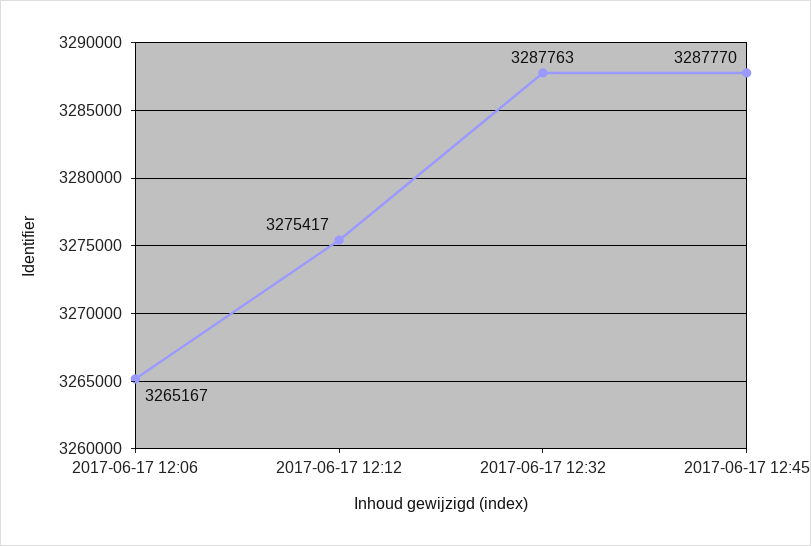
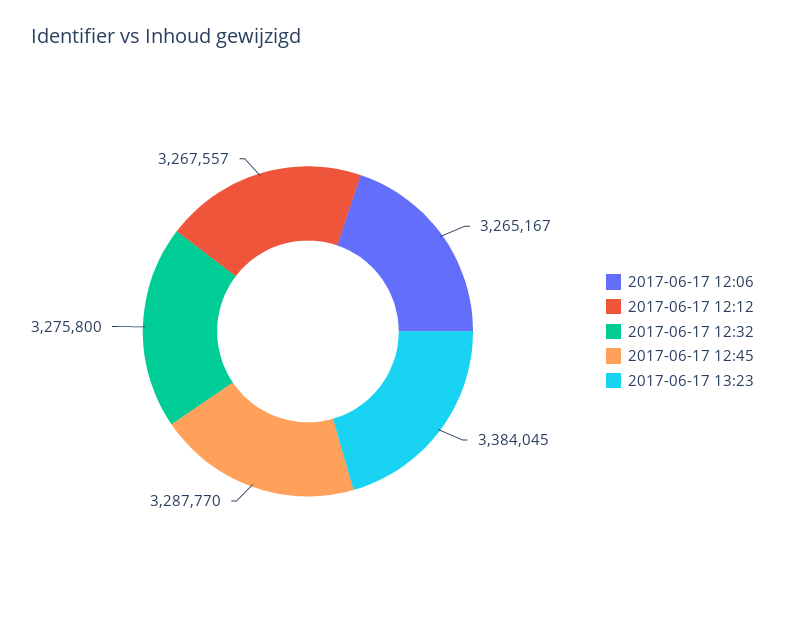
2017-06-17 12:12: 3275417 -> 3267557
2017-06-17 12:32: 3287763 -> 3275800
2017-06-17 13:23: none -> 3384045

